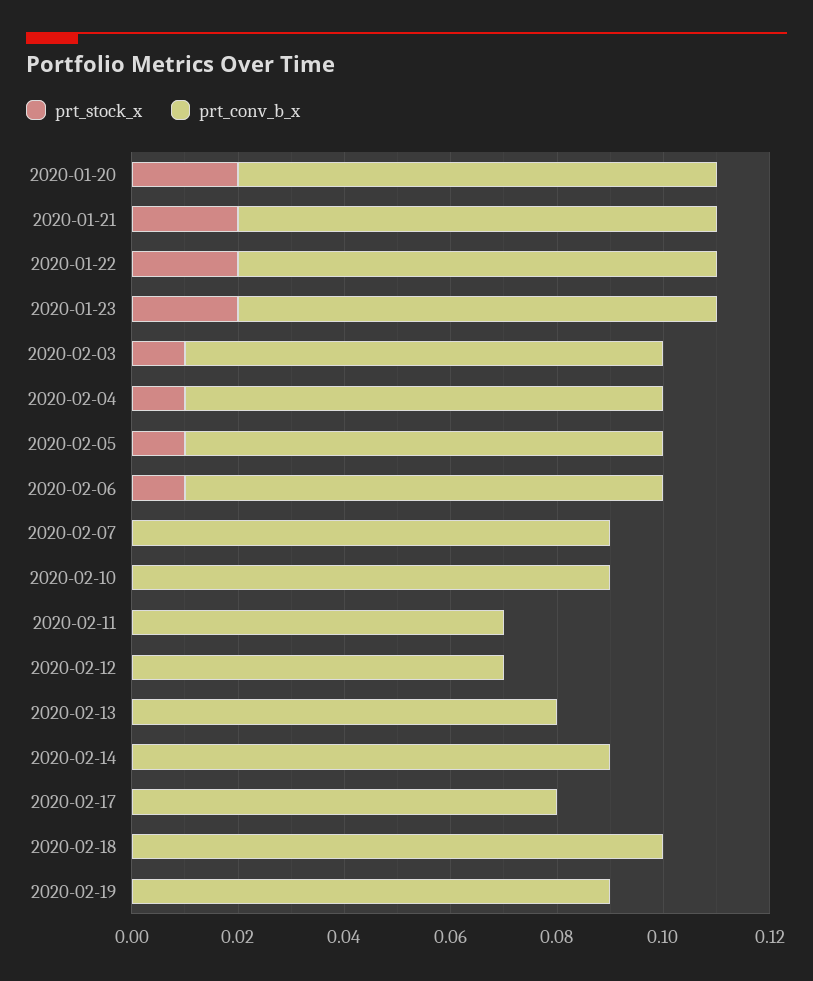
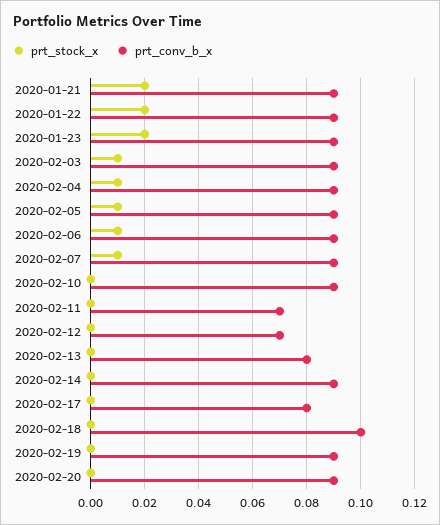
prt_stock_x, 2020-01-20: 0.02 -> none
prt_conv_b_x, 2020-01-20: 0.09 -> none
prt_stock_x, 2020-02-07: 0 -> 0.01
prt_stock_x, 2020-02-20: none -> 0
prt_conv_b_x, 2020-02-20: none -> 0.09

